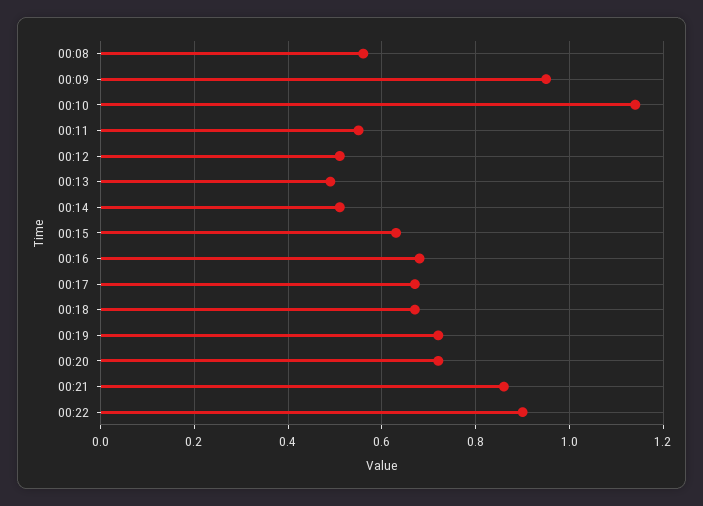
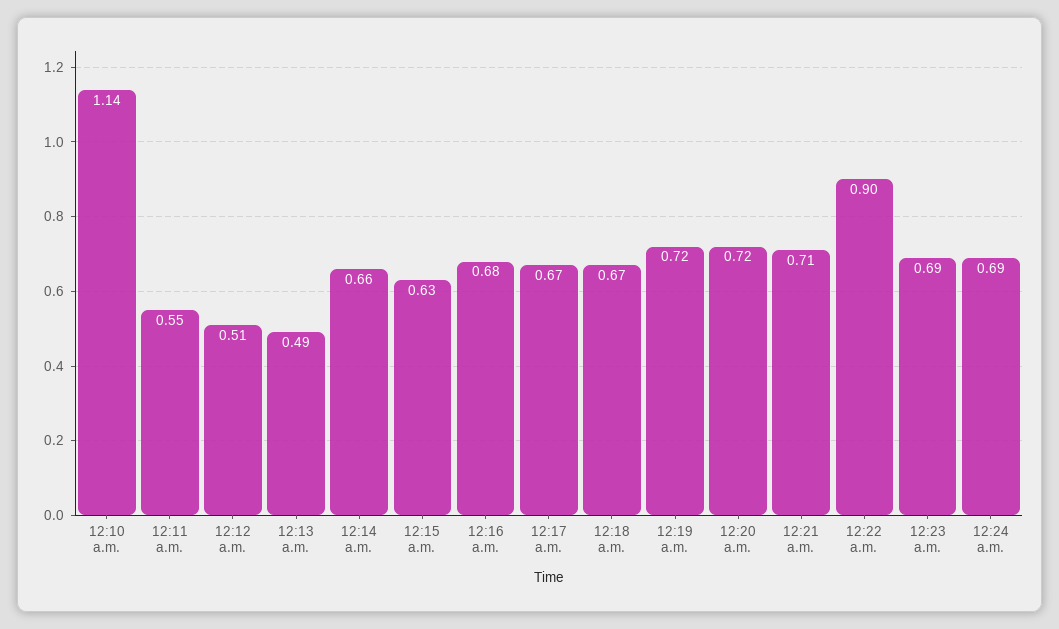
00:08: 0.55 -> none
00:09: 0.95 -> none
00:14: 0.5 -> 0.66
00:21: 0.85 -> 0.71
12:23 a.m.: none -> 0.69
12:24 a.m.: none -> 0.69

